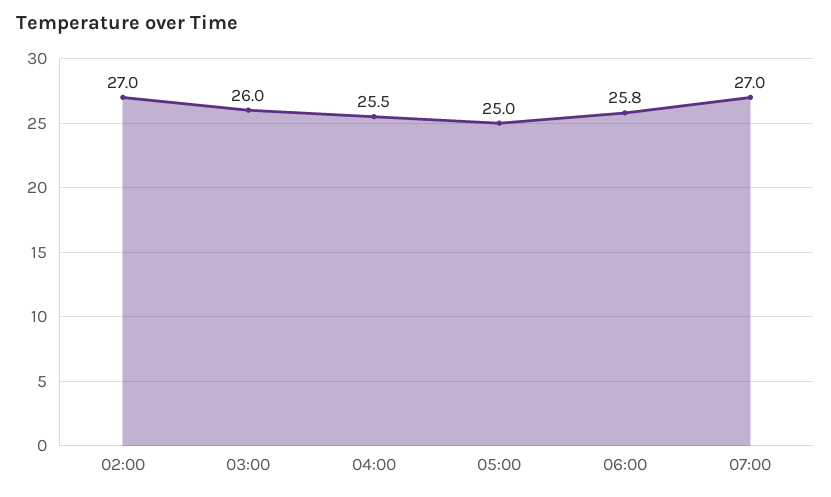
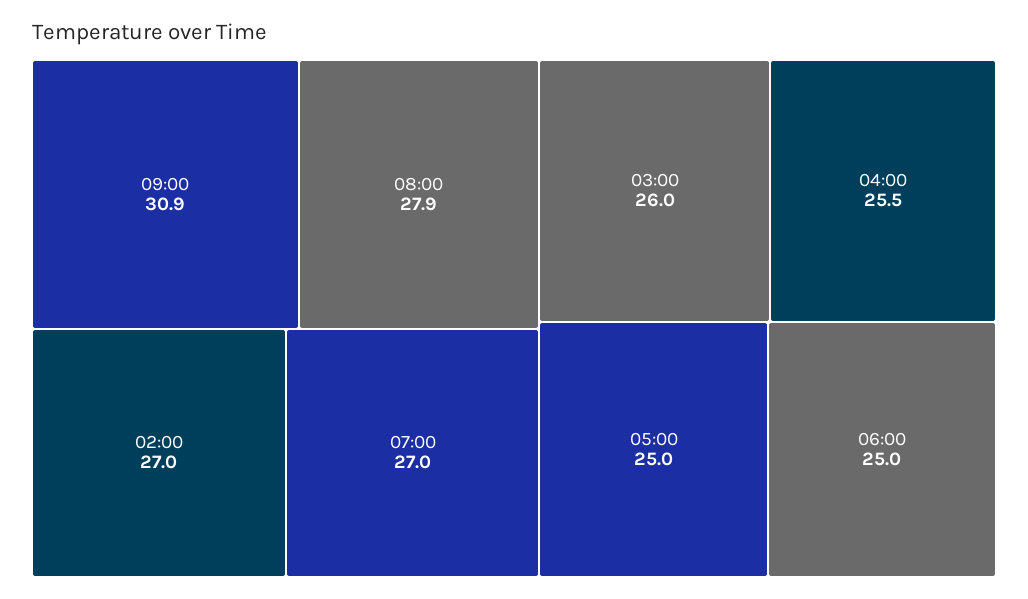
06:00: 25.8 -> 25
09:00: none -> 30.9
08:00: none -> 27.9

